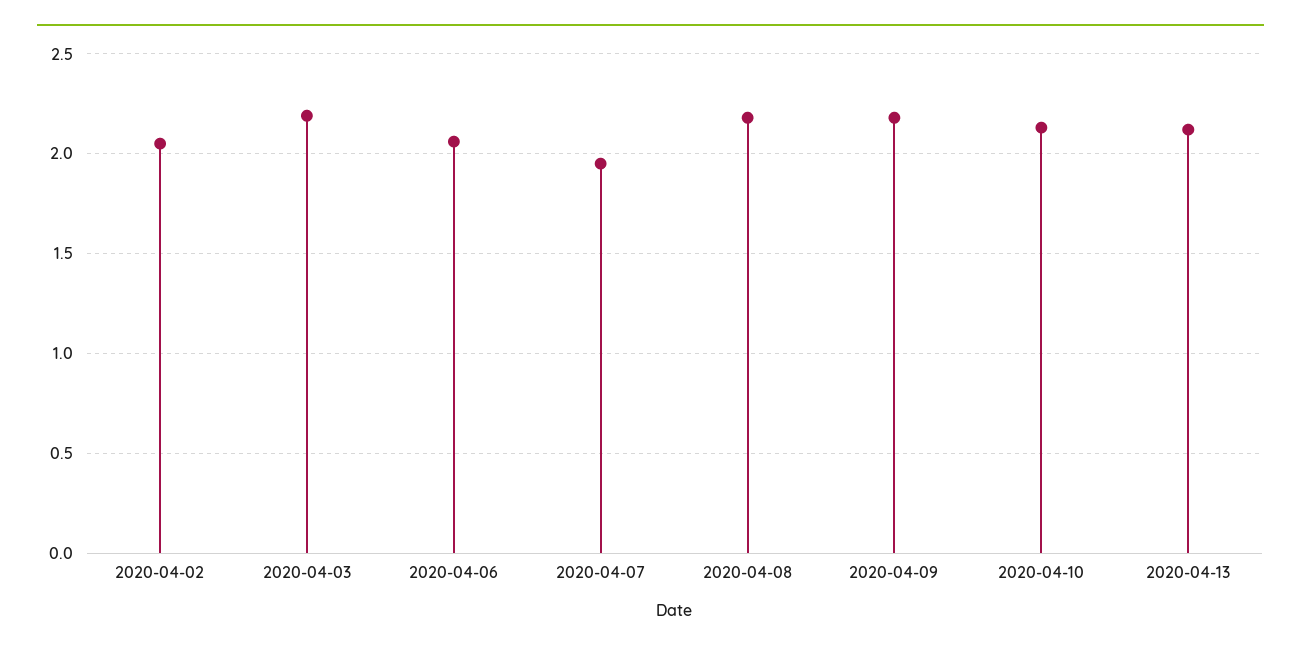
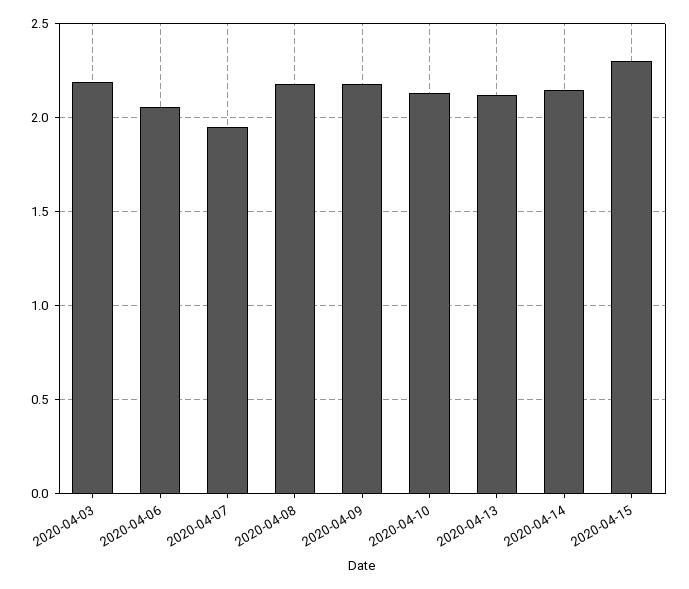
2020-04-02: 2.05 -> none
2020-04-14: none -> 2.15
2020-04-15: none -> 2.3

